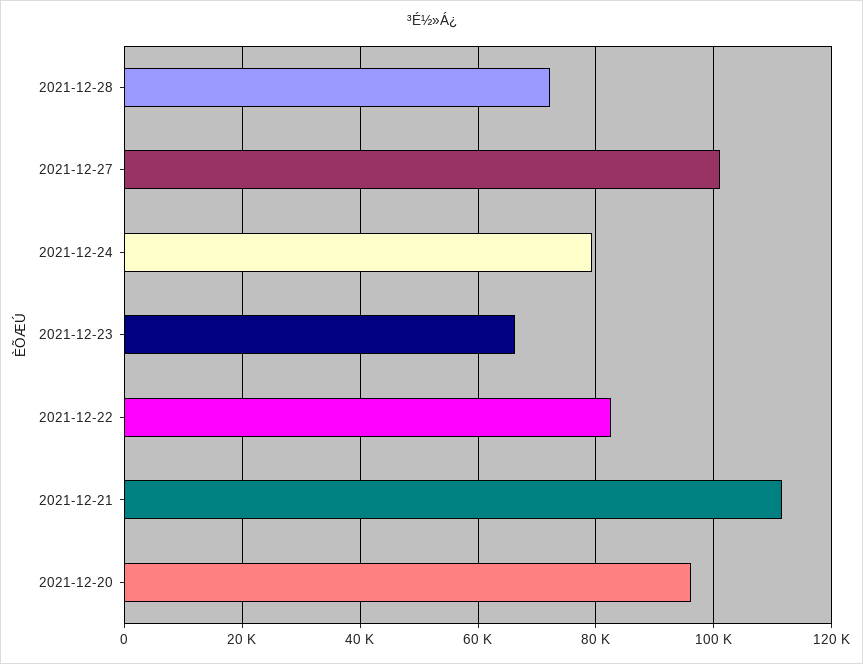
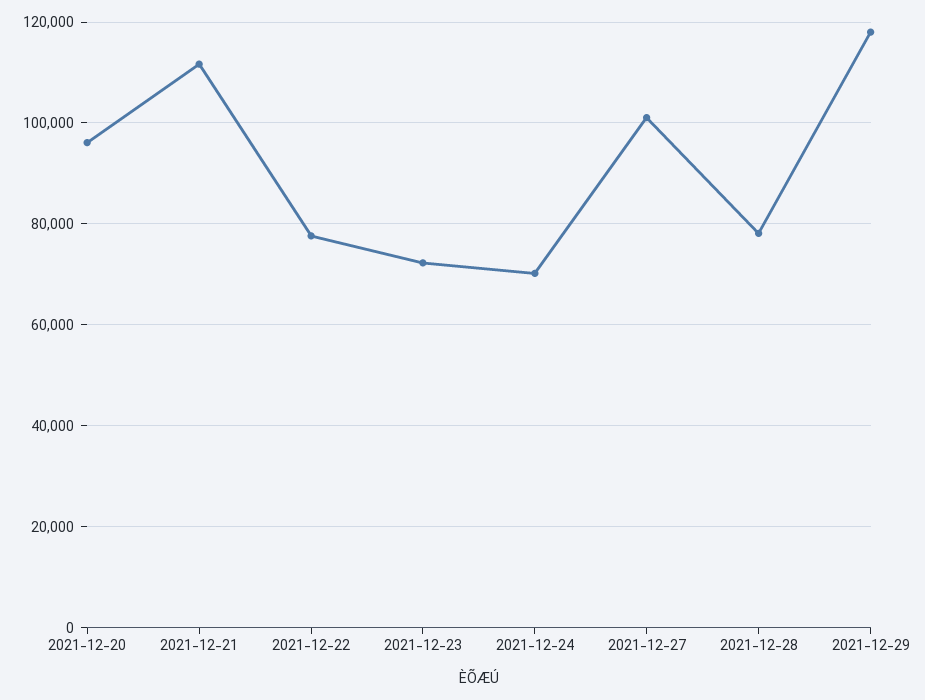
2021-12-28: 72000 -> 78000
2021-12-24: 80000 -> 70000
2021-12-23: 66000 -> 72000
2021-12-22: 82000 -> 78000
2021-12-29: none -> 118000

